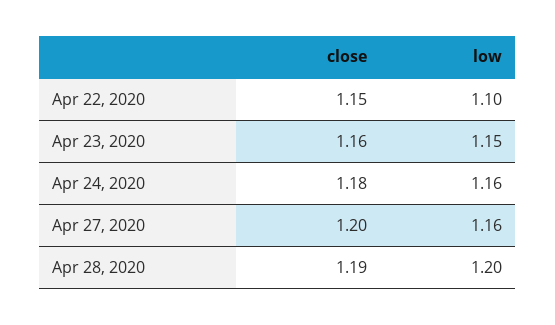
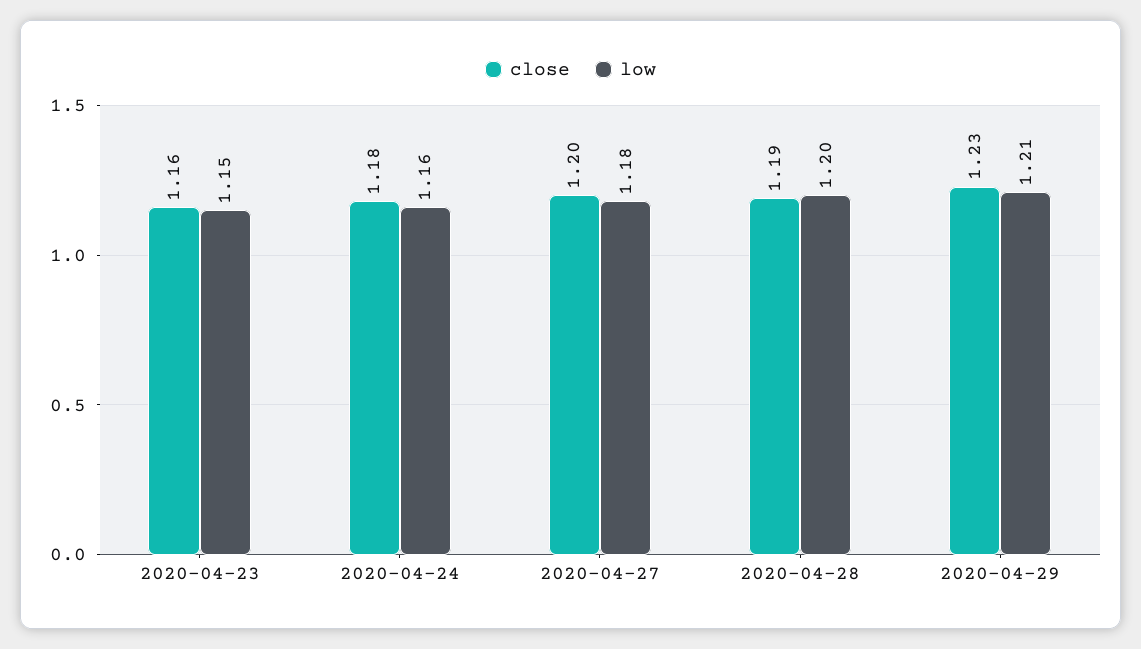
close, Apr 22, 2020: 1.15 -> none
low, Apr 22, 2020: 1.1 -> none
low, Apr 27, 2020: 1.16 -> 1.18
close, 2020-04-29: none -> 1.23
low, 2020-04-29: none -> 1.21

